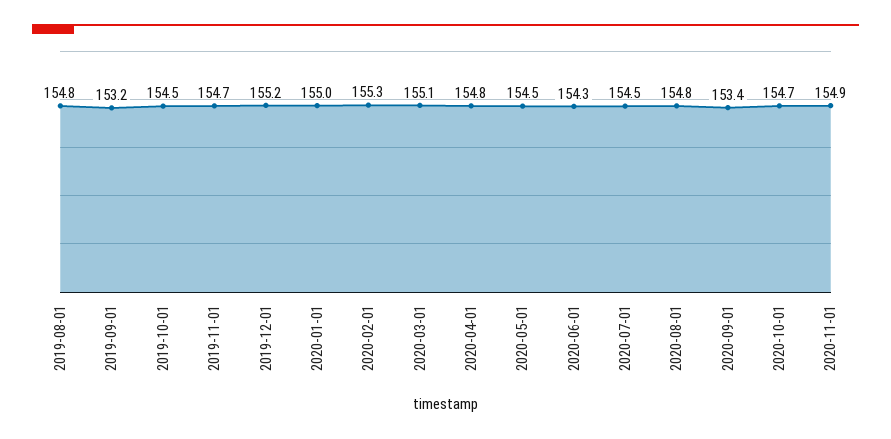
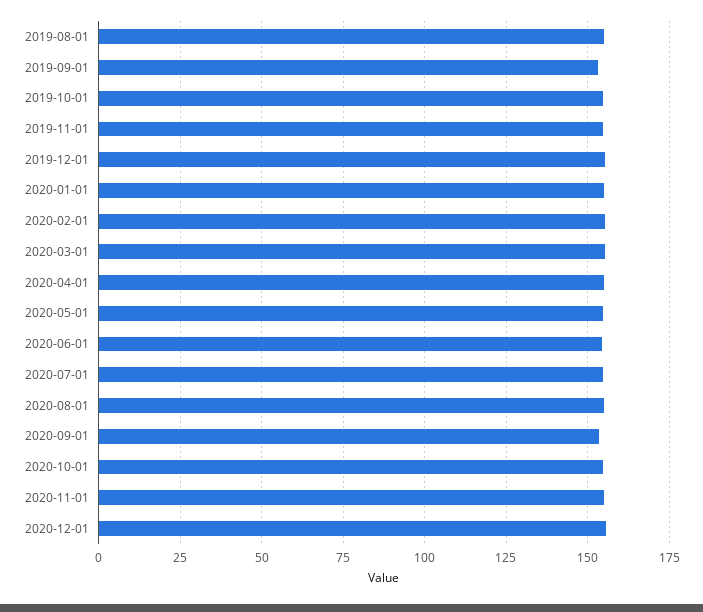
2020-12-01: none -> 155

